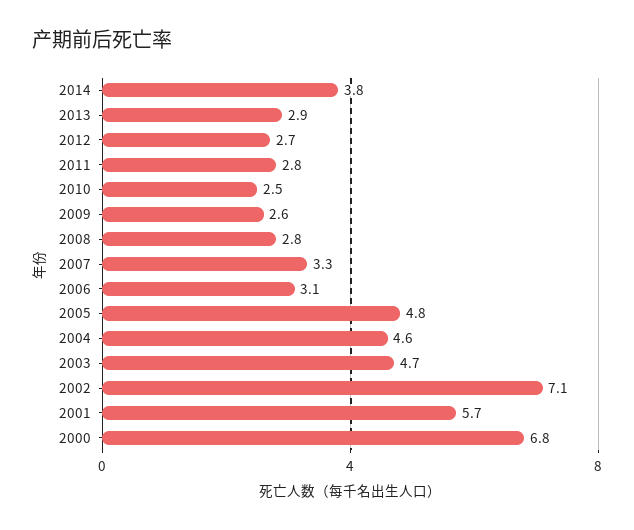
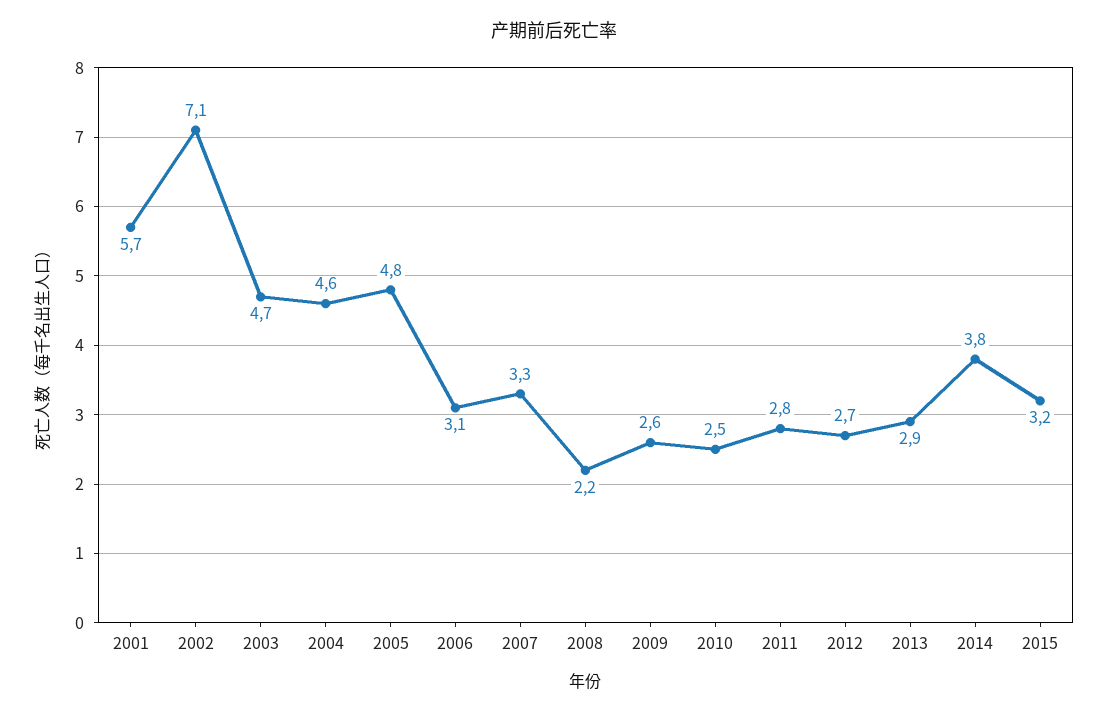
2008: 2.8 -> 2.2
2000: 6.8 -> none
2015: none -> 3.2

